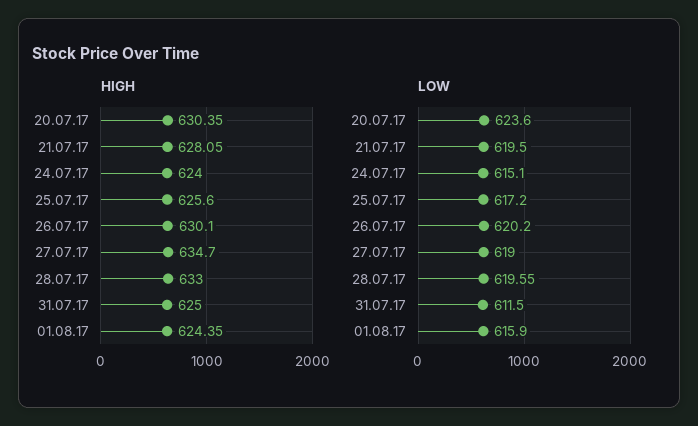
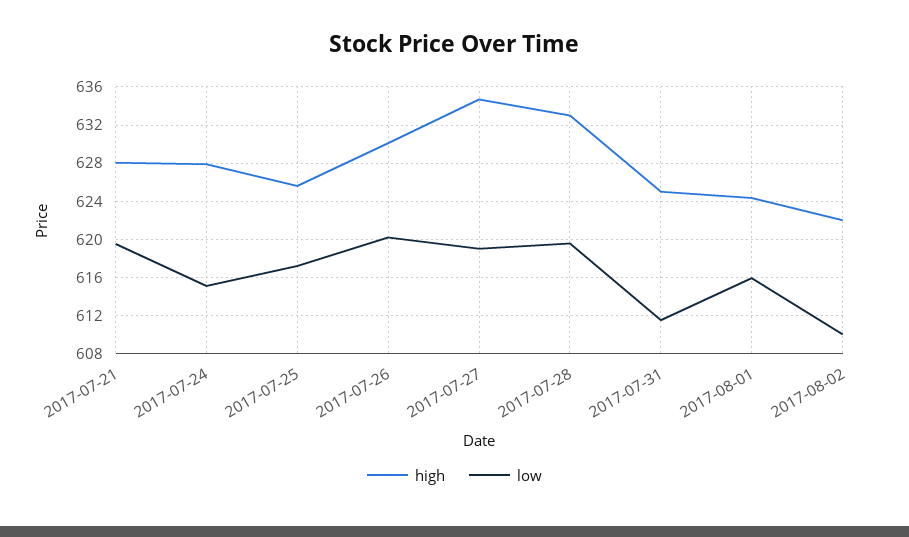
HIGH, 20.07.17: 630.35 -> none
HIGH, 24.07.17: 624 -> 628
LOW, 20.07.17: 623.6 -> none
HIGH, 2017-08-02: none -> 622
LOW, 2017-08-02: none -> 610

